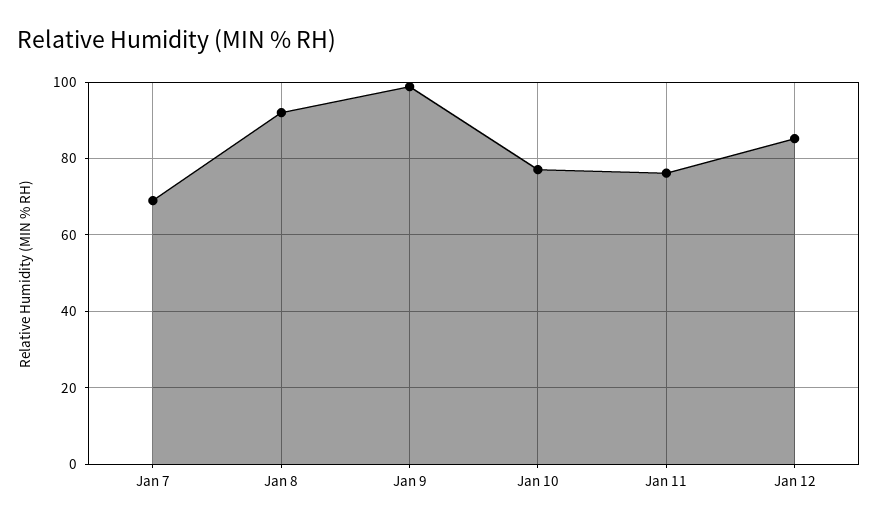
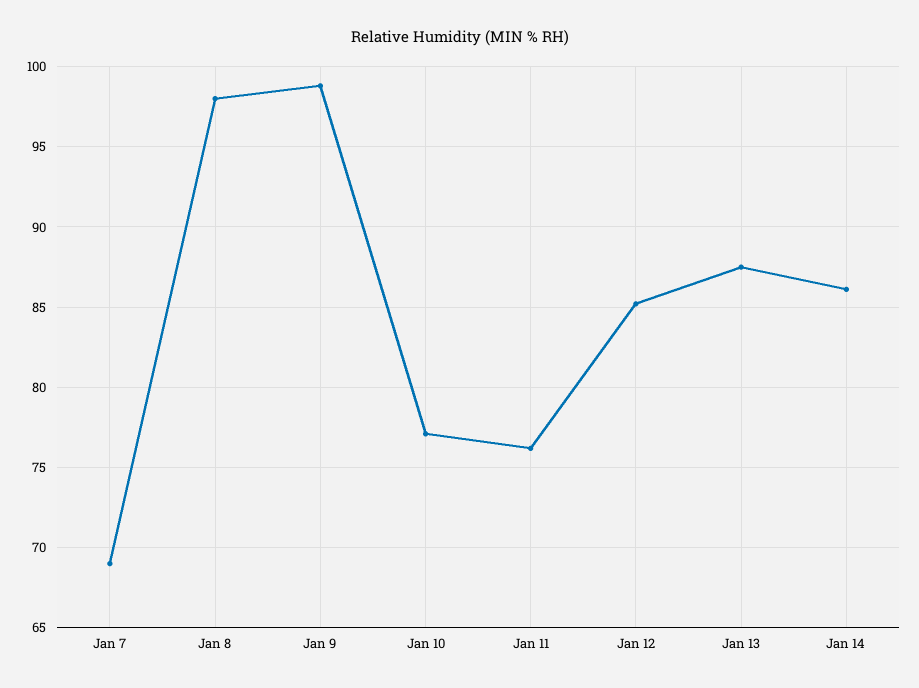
Jan 8: 92 -> 98
Jan 13: none -> 87.5
Jan 14: none -> 86

